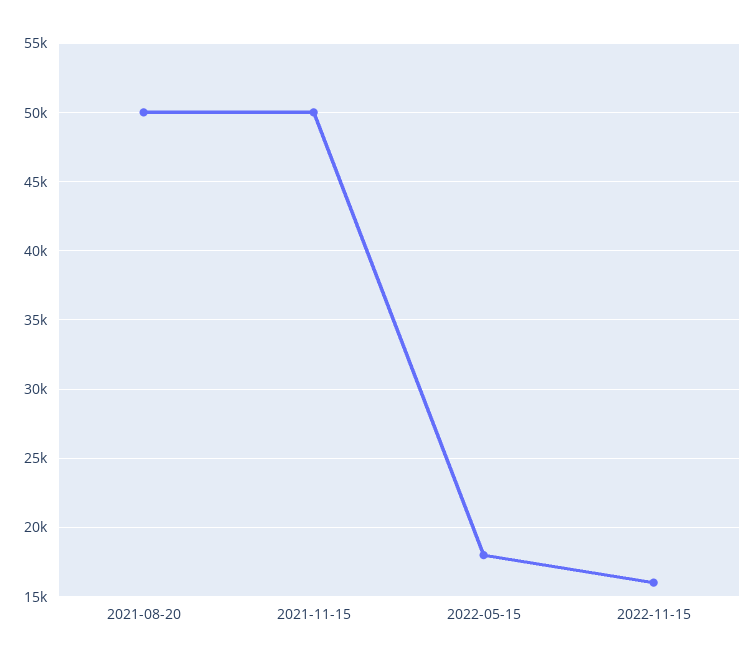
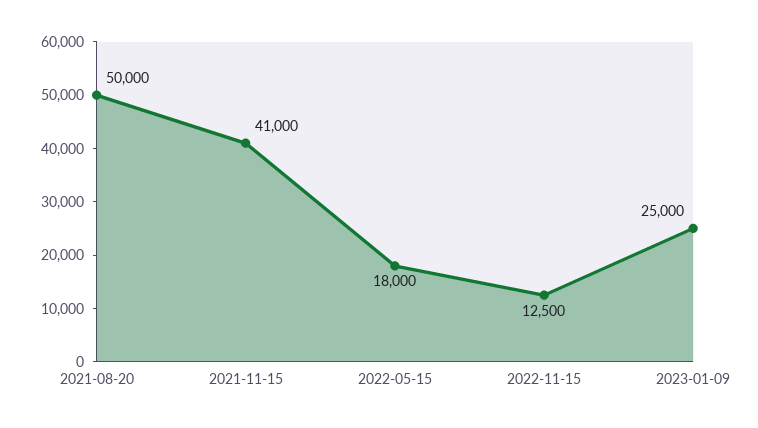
2021-11-15: 50000 -> 41000
2022-11-15: 16000 -> 12500
2023-01-09: none -> 25000

